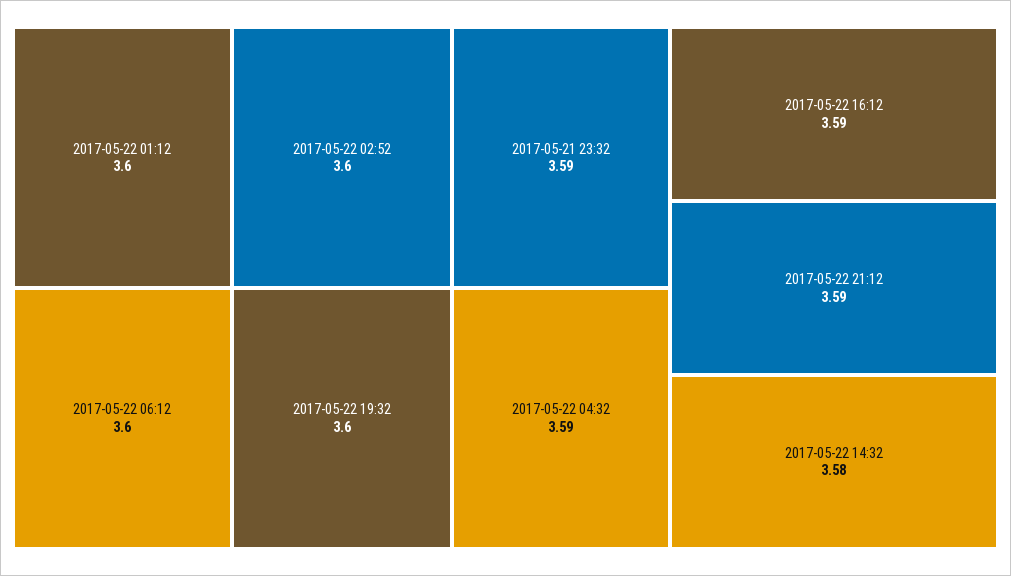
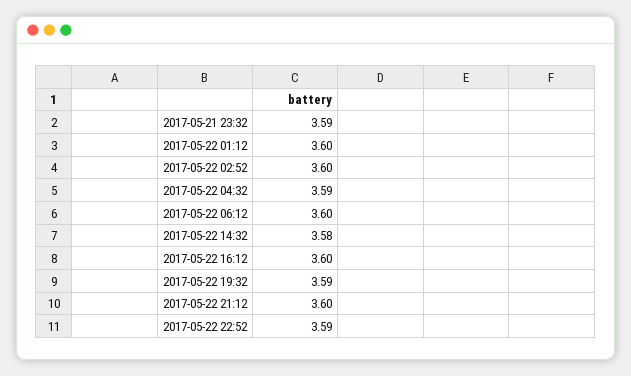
2017-05-22 19:32: 3.6 -> 3.59
2017-05-22 16:12: 3.59 -> 3.6
2017-05-22 21:12: 3.59 -> 3.6
2017-05-22 22:52: none -> 3.59

